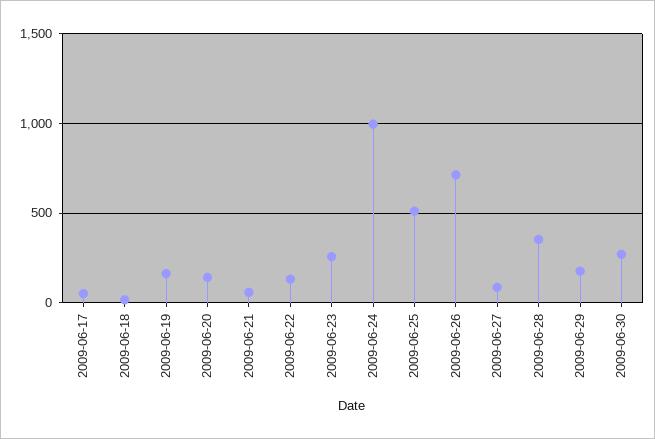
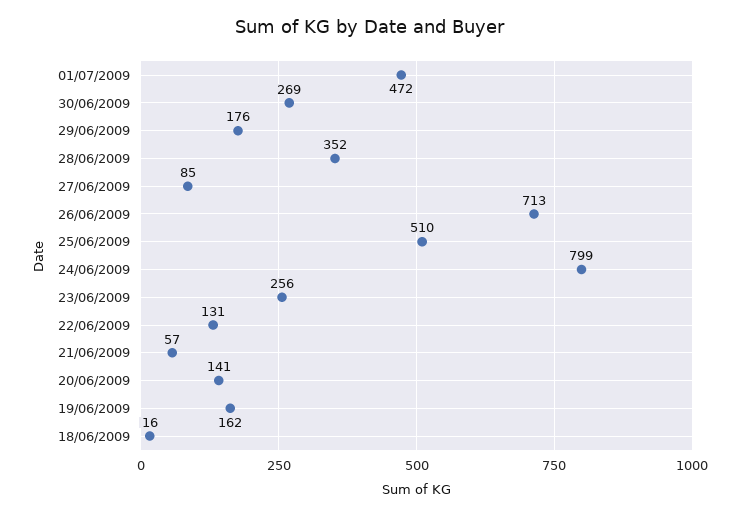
2009-06-17: 50 -> none
2009-06-24: 1000 -> 799
01/07/2009: none -> 472

